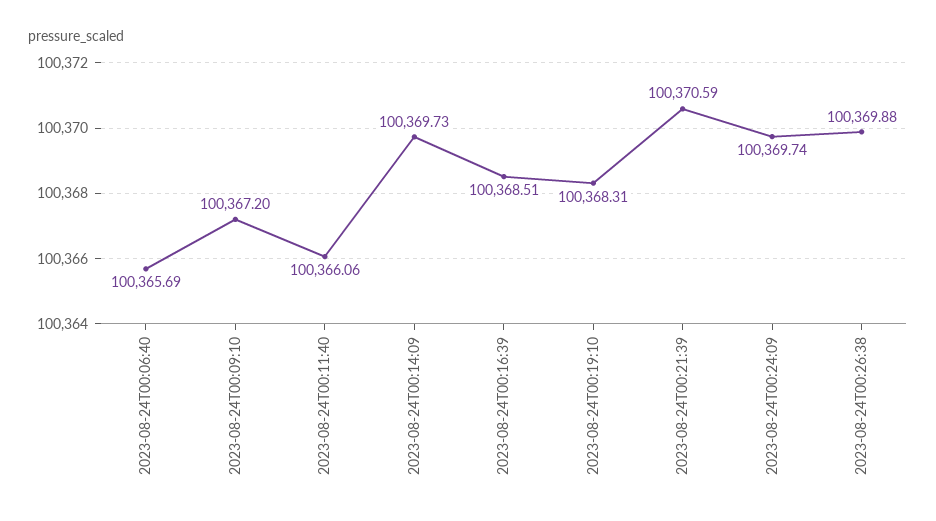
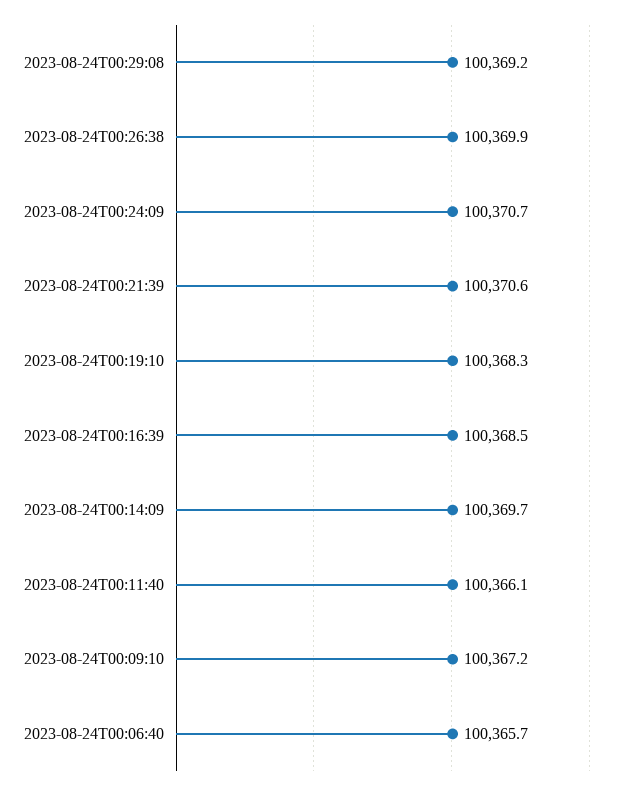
2023-08-24T00:24:09: 100369.74 -> 100370.7
2023-08-24T00:29:08: none -> 100369.2

